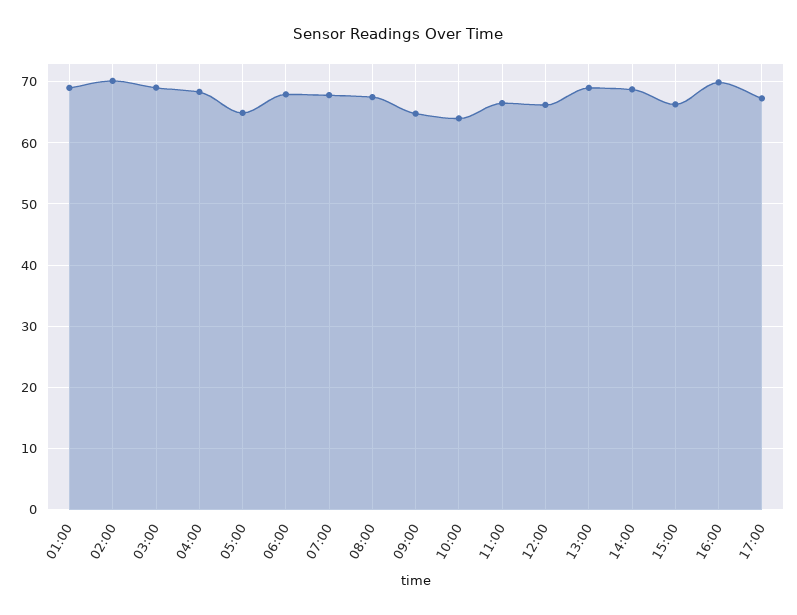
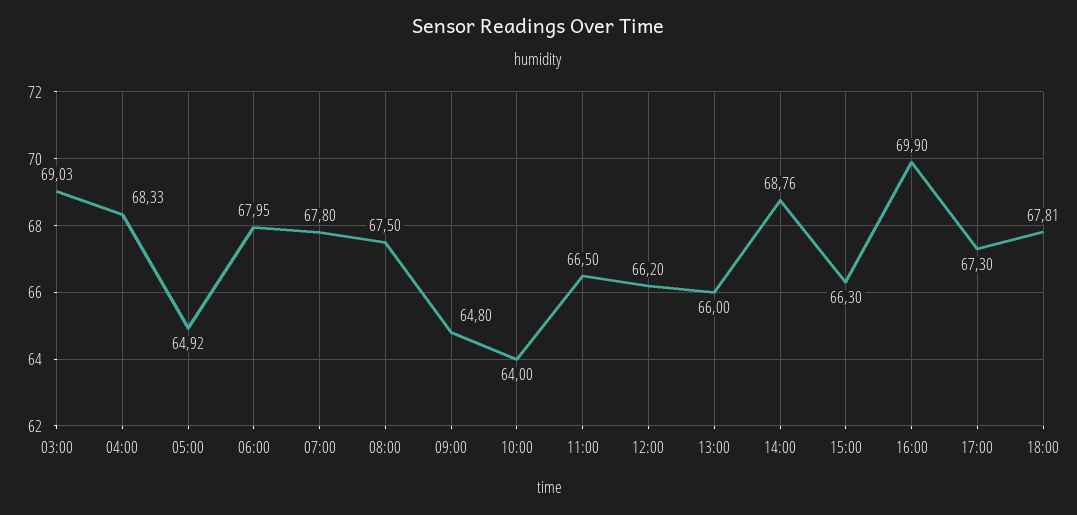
01:00: 69 -> none
02:00: 70 -> none
13:00: 69 -> 66
18:00: none -> 67.81

